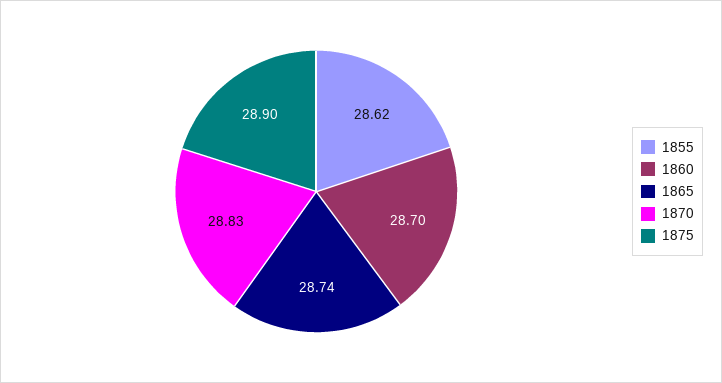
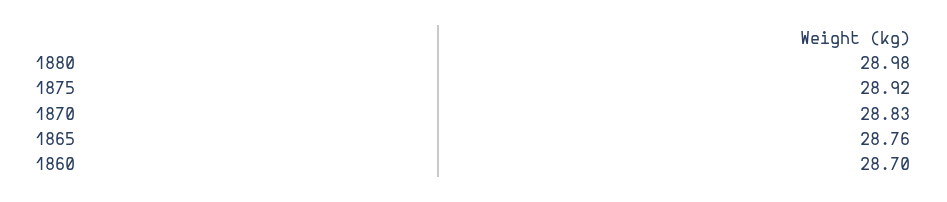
1855: 28.62 -> none
1865: 28.74 -> 28.76
1875: 28.9 -> 28.92
1880: none -> 28.98

